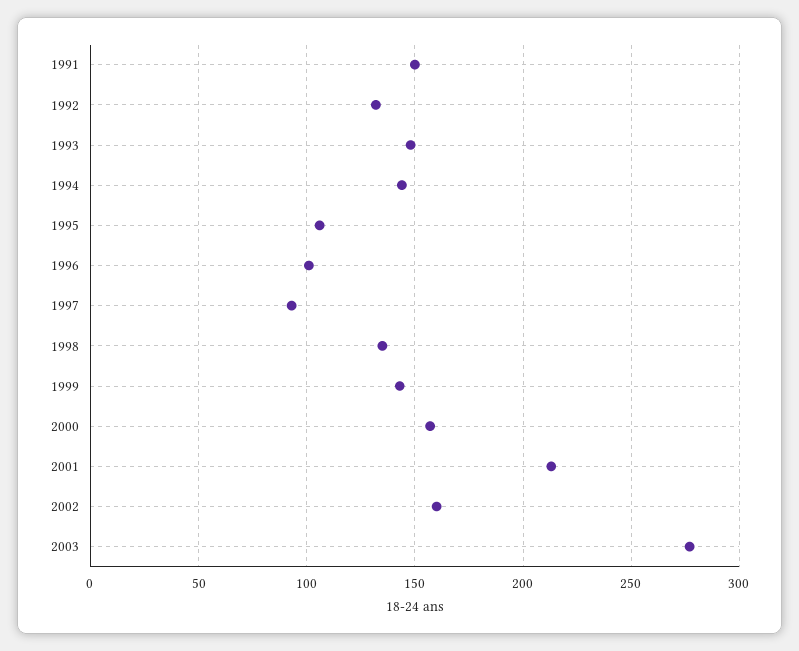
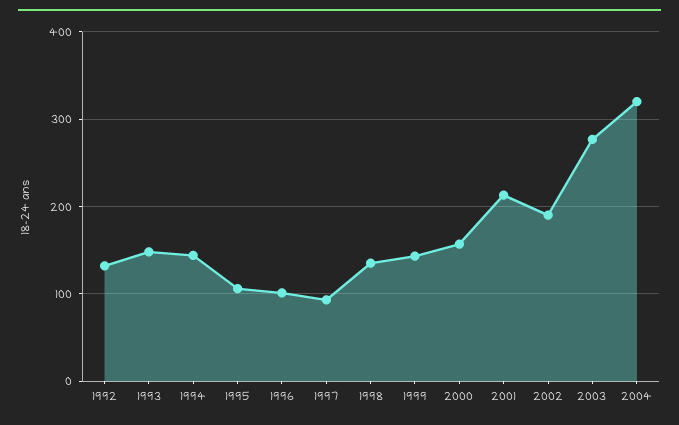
1991: 150 -> none
2002: 160 -> 190
2004: none -> 320

